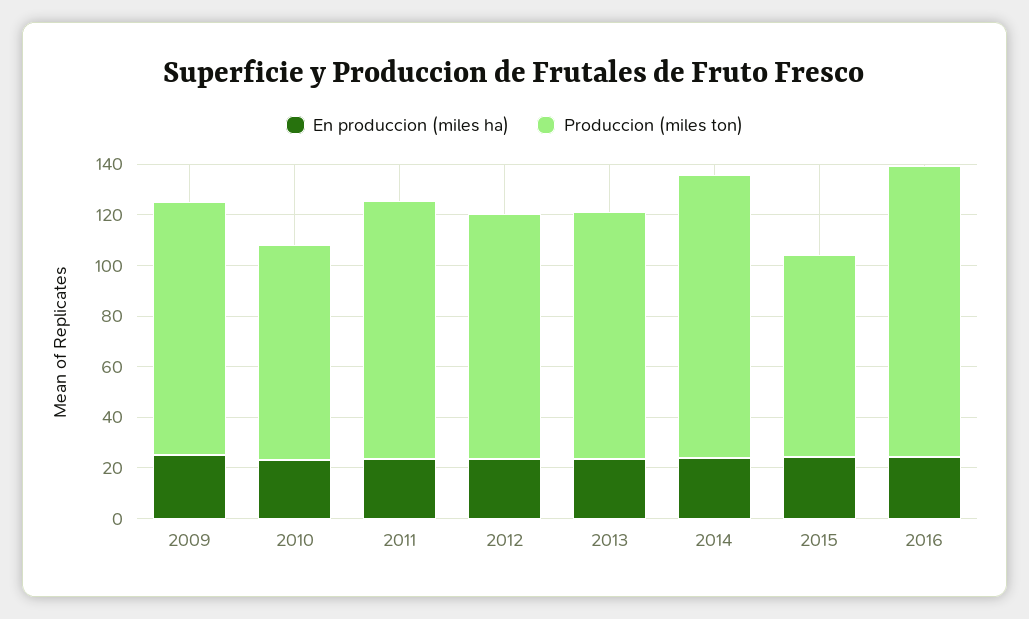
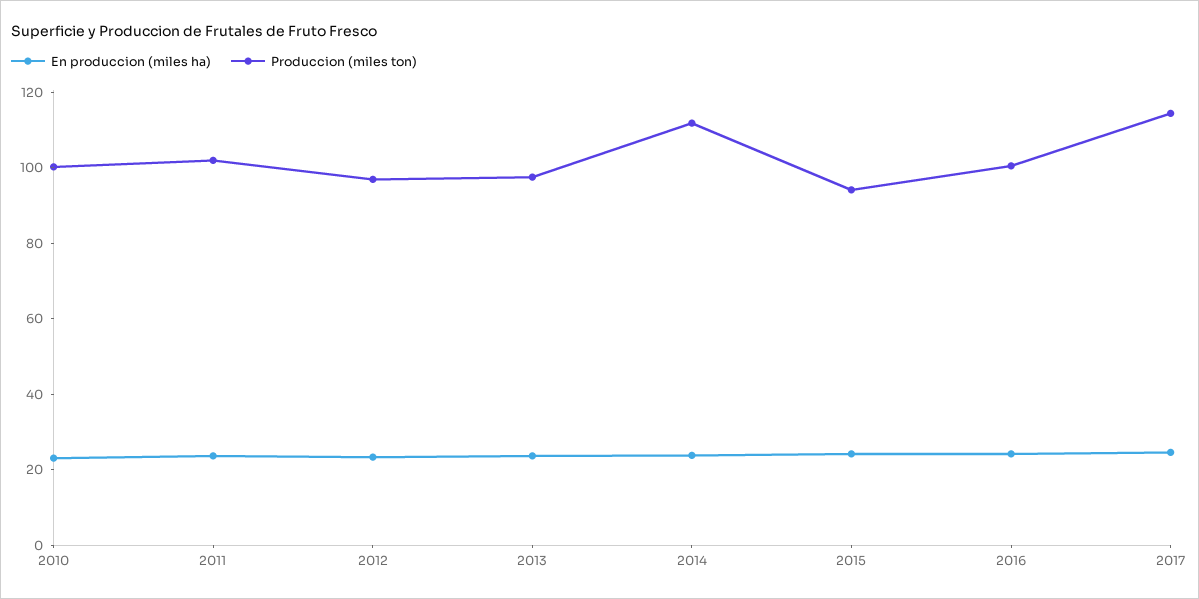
En produccion (miles ha), 2009: 25 -> none
Produccion (miles ton), 2009: 100 -> none
Produccion (miles ton), 2010: 85 -> 100
Produccion (miles ton), 2015: 80 -> 95
Produccion (miles ton), 2016: 115 -> 100
En produccion (miles ha), 2017: none -> 25
Produccion (miles ton), 2017: none -> 115

